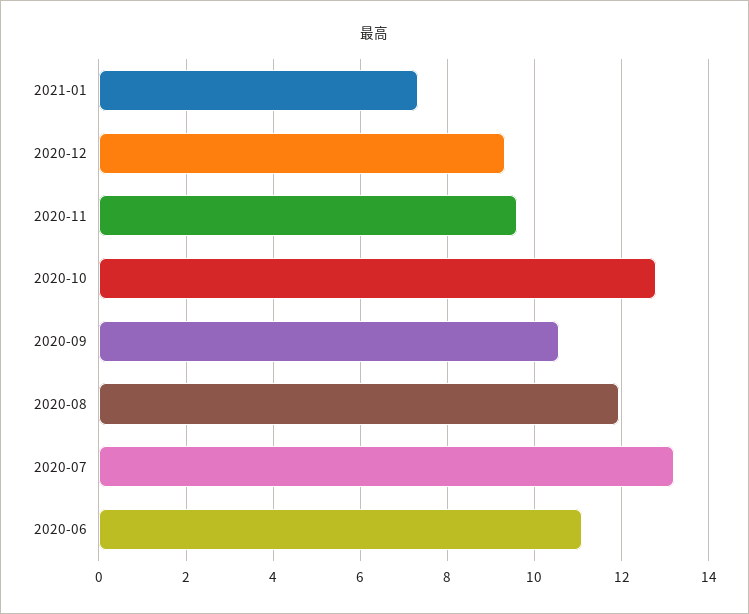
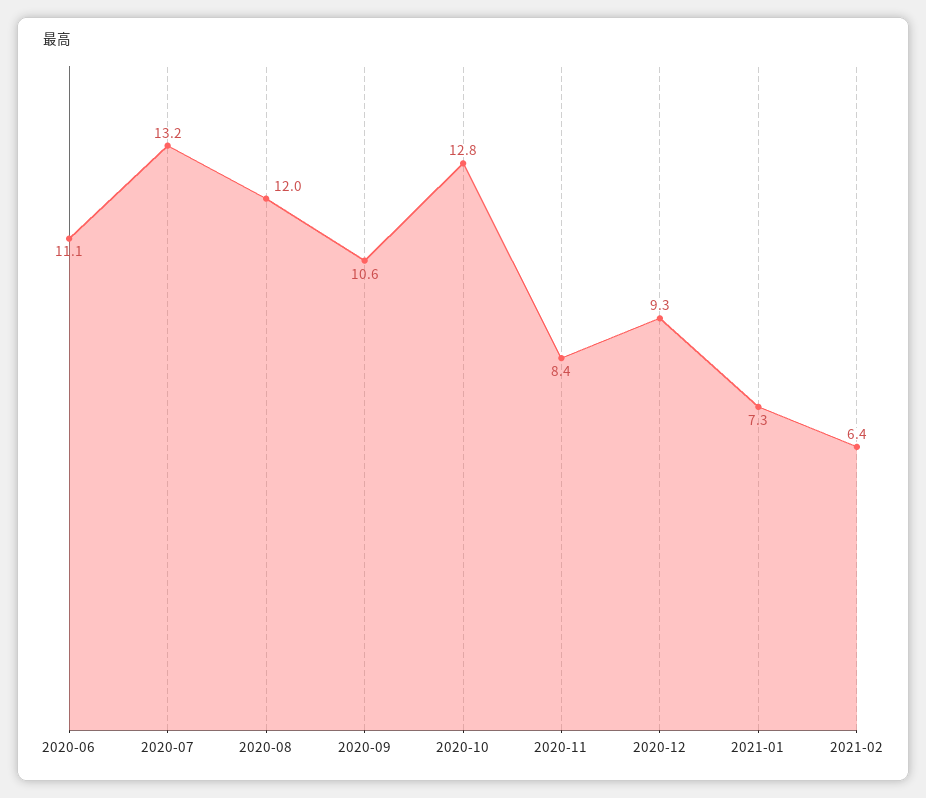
2020-11: 9.6 -> 8.4
2021-02: none -> 6.4

